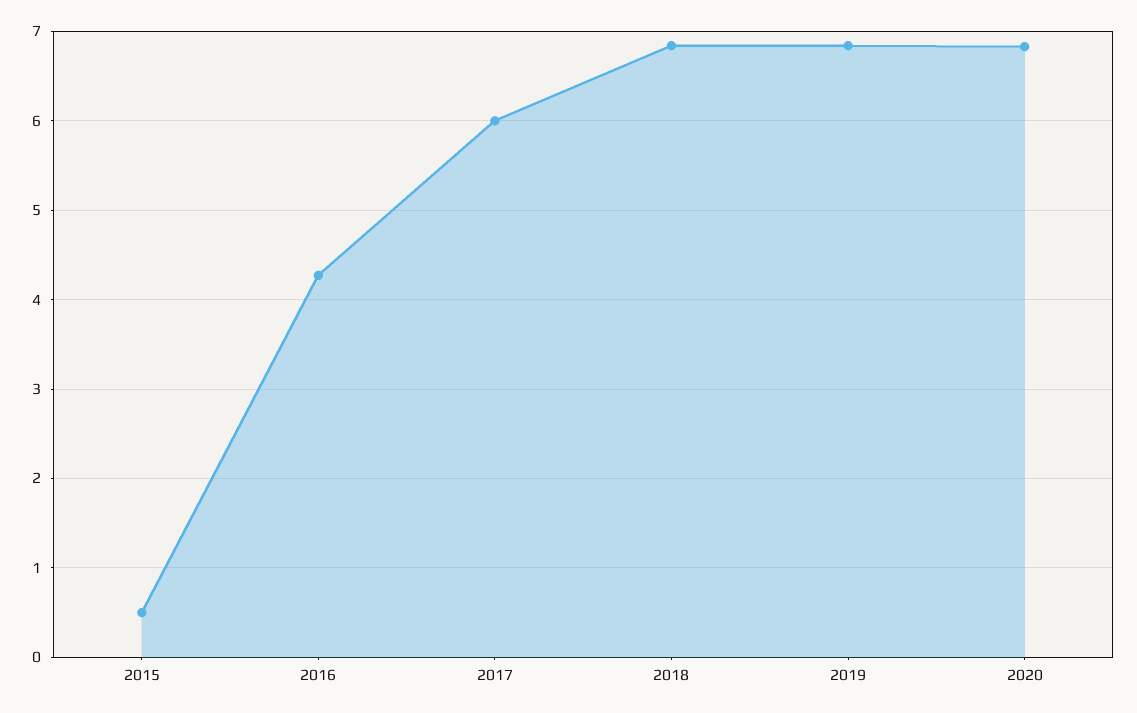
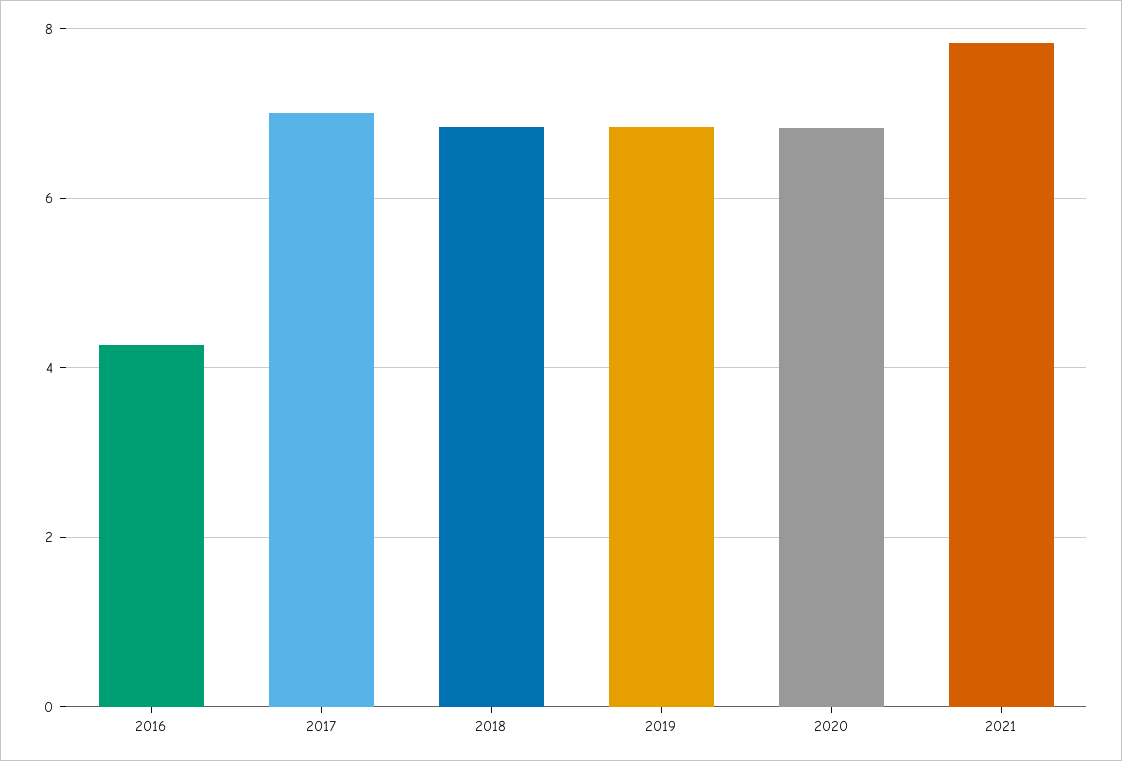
2015: 0.5 -> none
2017: 6 -> 7
2021: none -> 7.8

